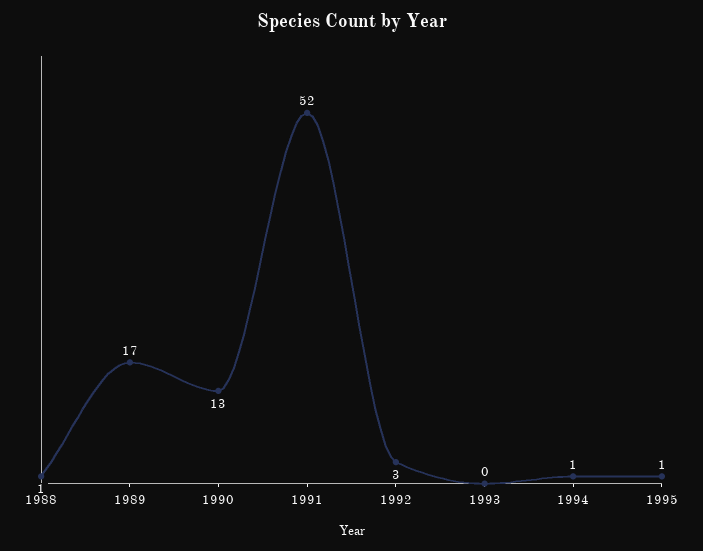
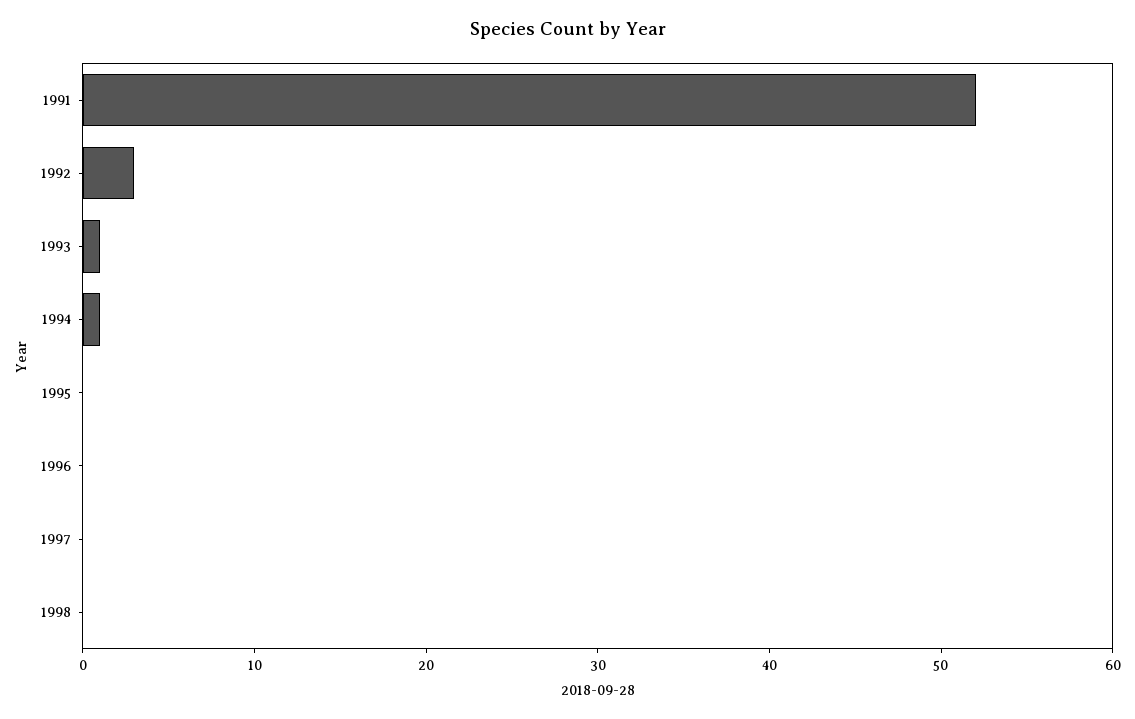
1988: 1 -> none
1989: 17 -> none
1990: 13 -> none
1993: 0 -> 1
1995: 1 -> 0
1996: none -> 0
1997: none -> 0
1998: none -> 0

